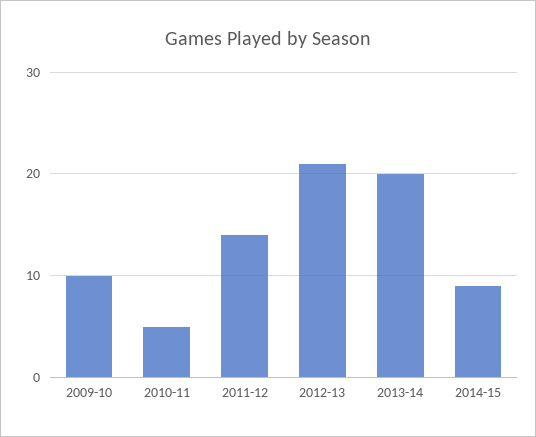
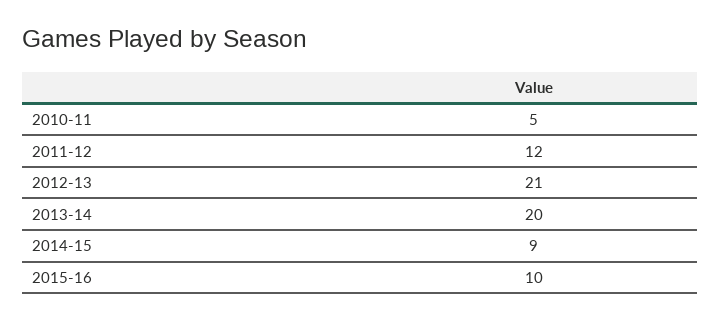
2009-10: 10 -> none
2011-12: 14 -> 12
2015-16: none -> 10

